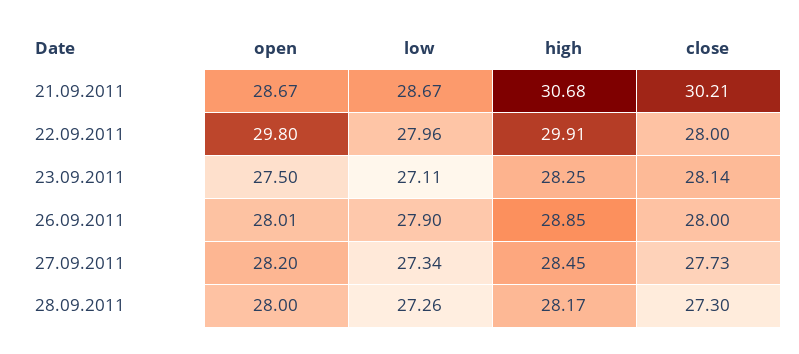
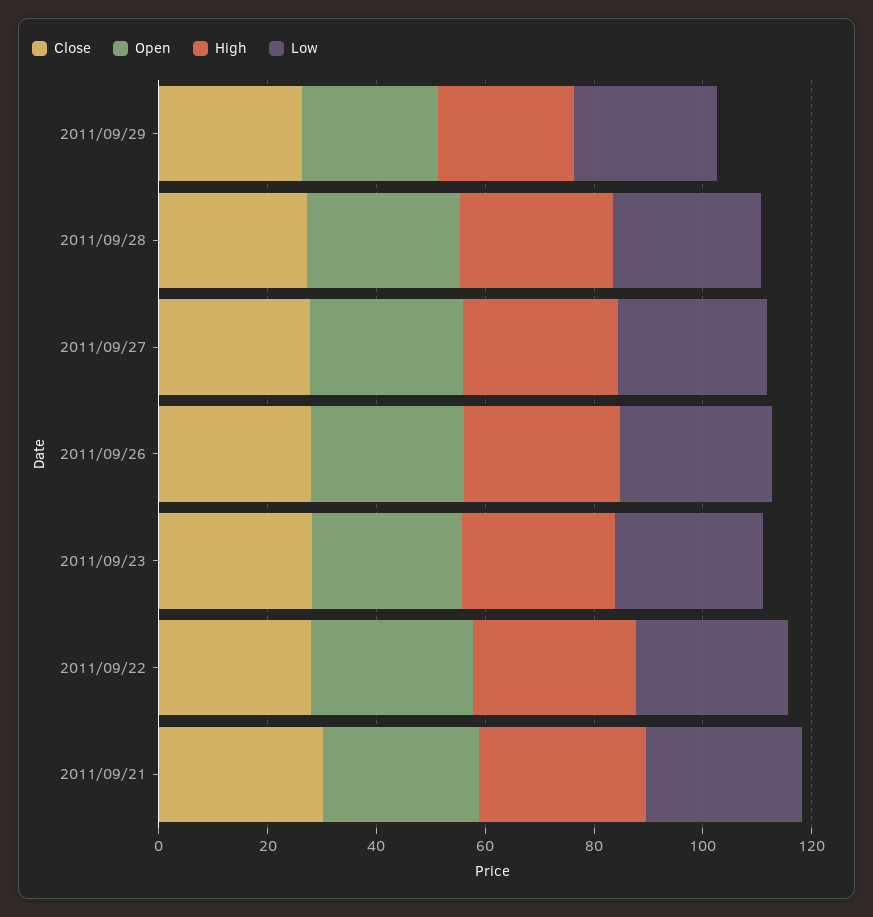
close, 2011/09/29: none -> 25
open, 2011/09/29: none -> 25
high, 2011/09/29: none -> 25
low, 2011/09/29: none -> 25

